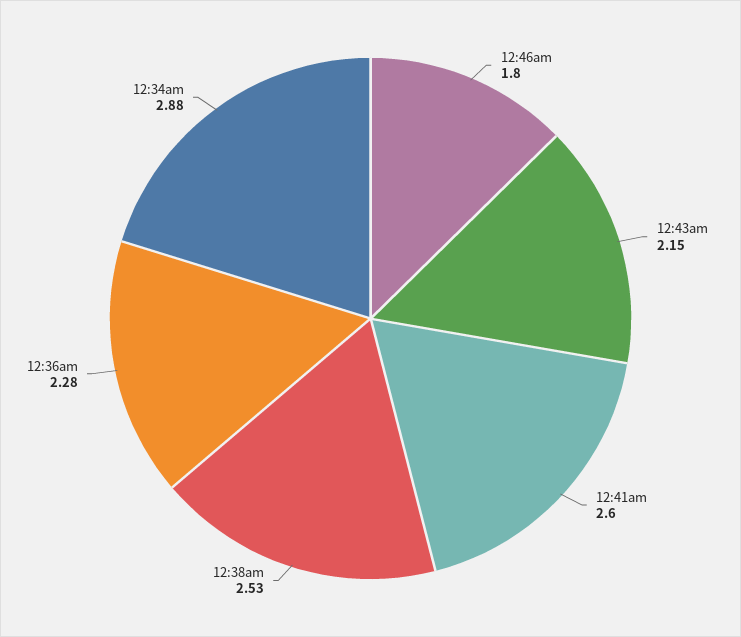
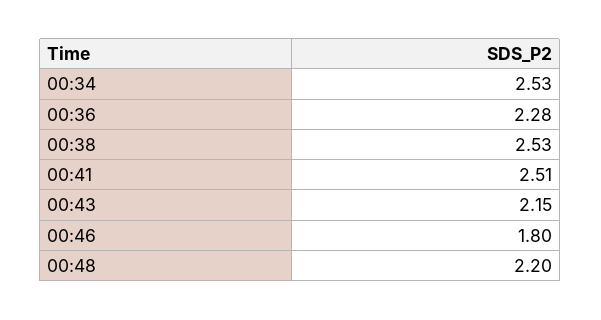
12:41am: 2.6 -> 2.51
12:34am: 2.88 -> 2.53
00:48: none -> 2.2

